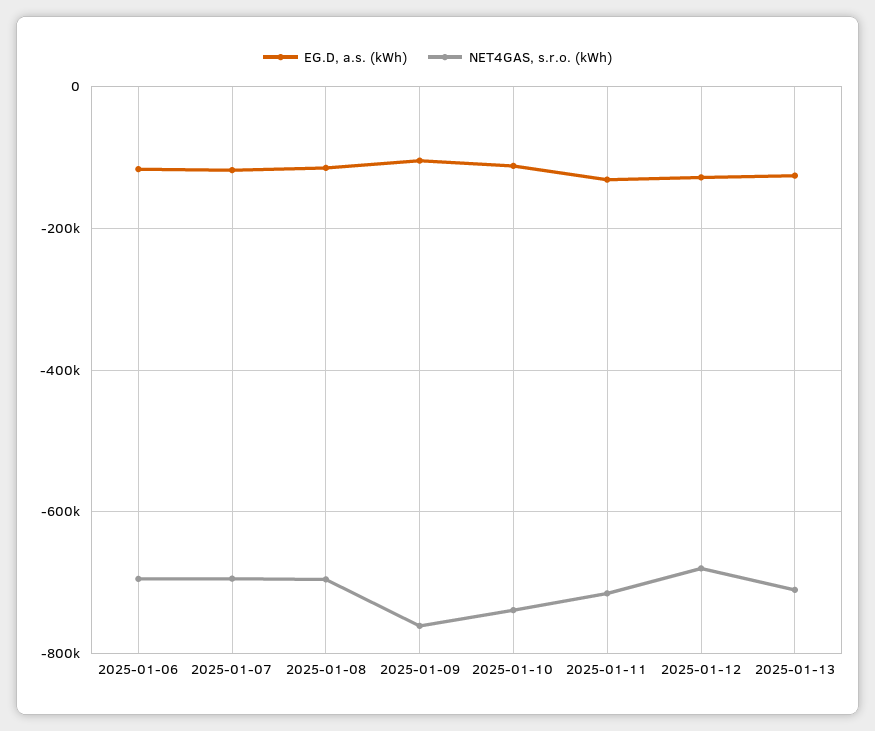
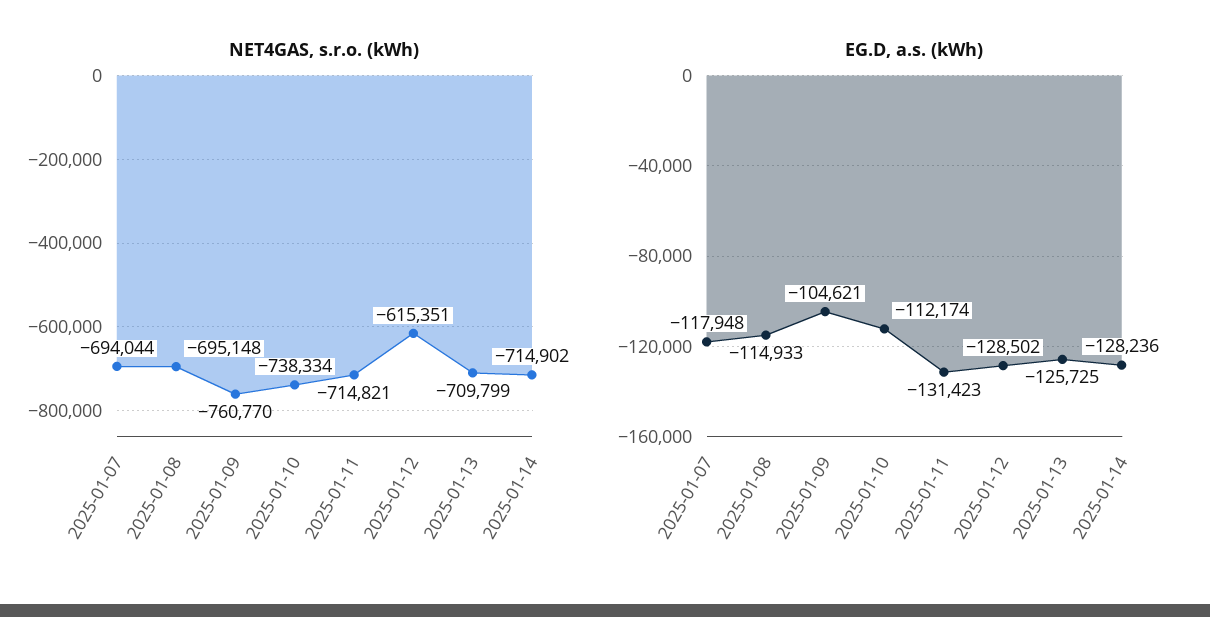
EG.D, a.s. (kWh), 2025-01-06: -120000 -> none
NET4GAS, s.r.o. (kWh), 2025-01-06: -700000 -> none
NET4GAS, s.r.o. (kWh), 2025-01-12: -680000 -> -615351
NET4GAS, s.r.o. (kWh), 2025-01-14: none -> -714902
EG.D, a.s. (kWh), 2025-01-14: none -> -128236

